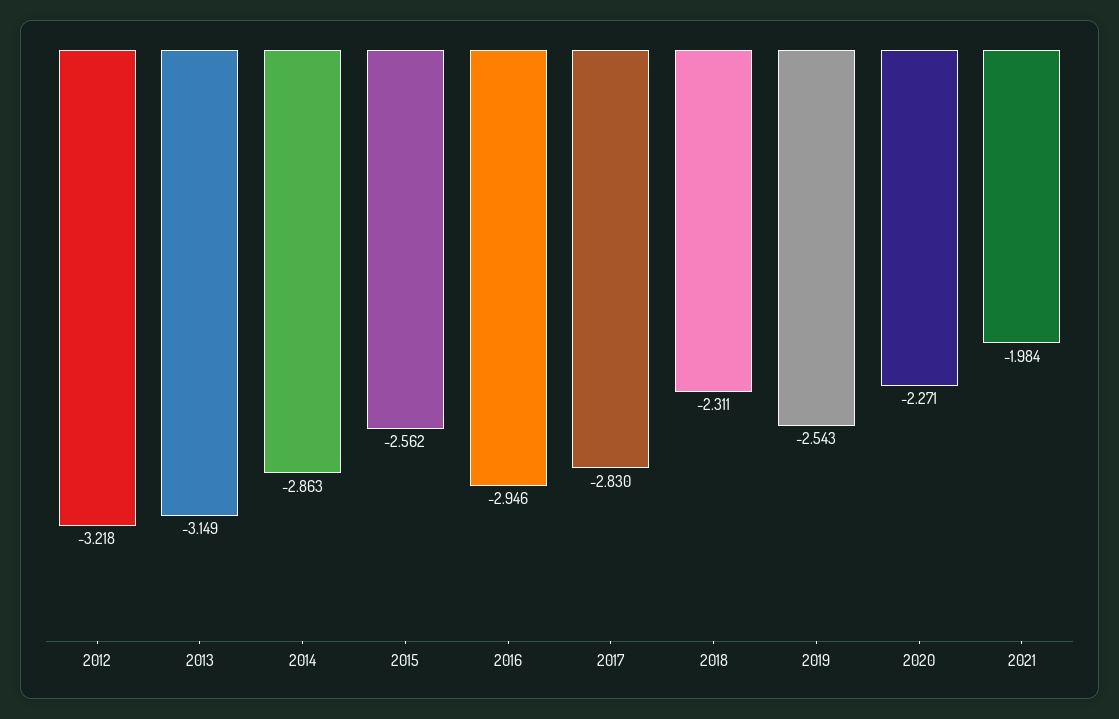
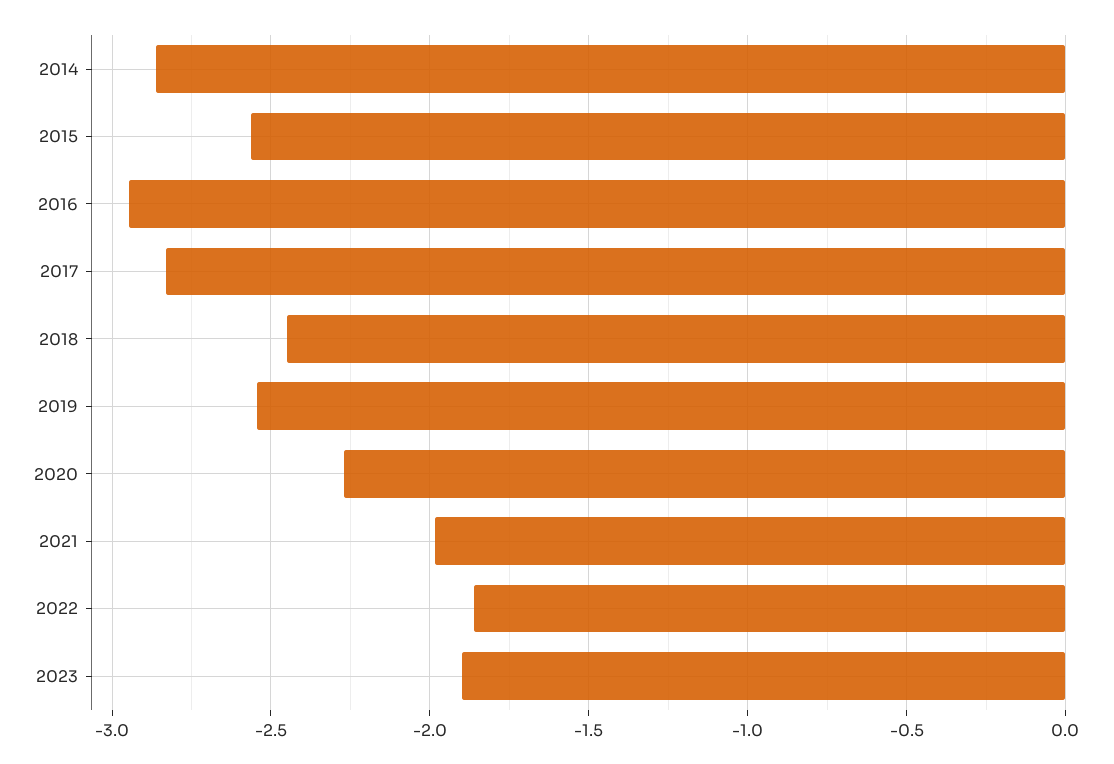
2012: -3.218 -> none
2013: -3.149 -> none
2018: -2.311 -> -2.45
2022: none -> -1.85
2023: none -> -1.9

